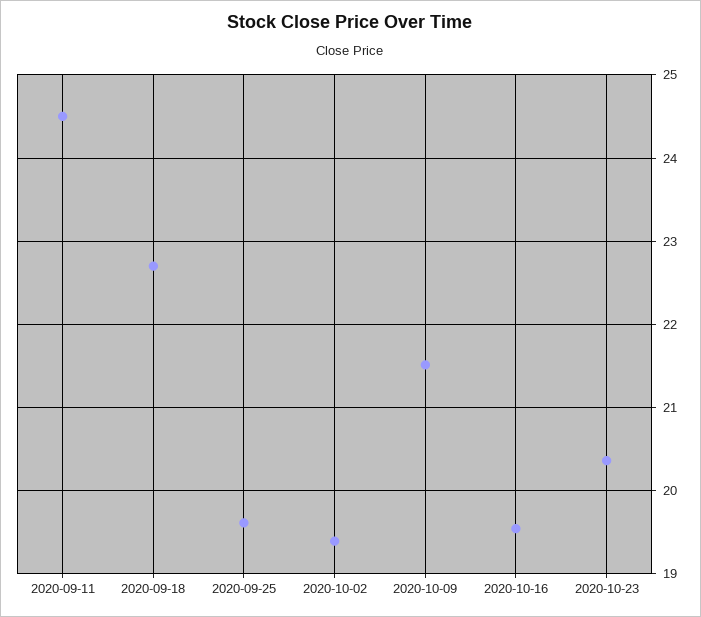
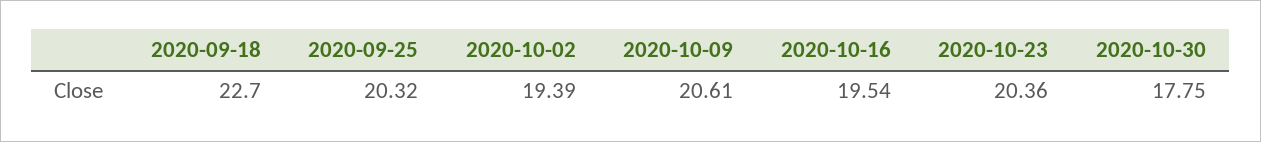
2020-09-11: 24.5 -> none
2020-09-25: 19.6 -> 20.32
2020-10-09: 21.5 -> 20.61
2020-10-30: none -> 17.75

